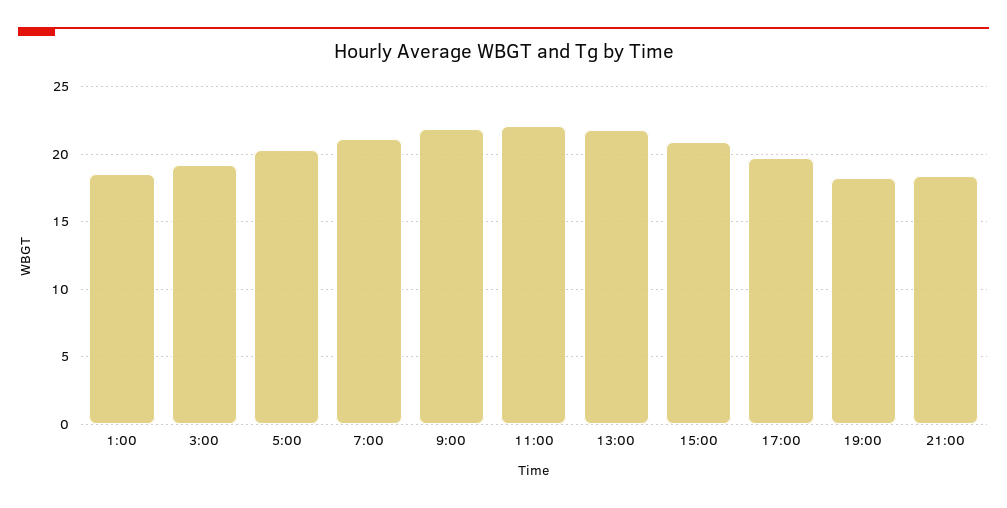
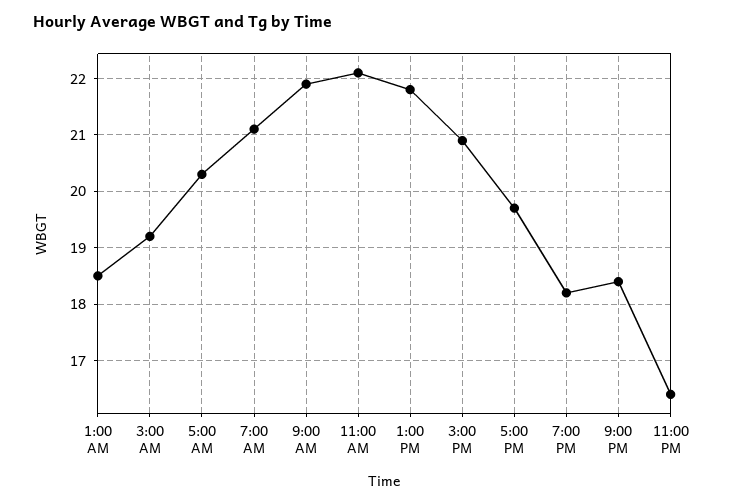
11:00 PM: none -> 16.5

